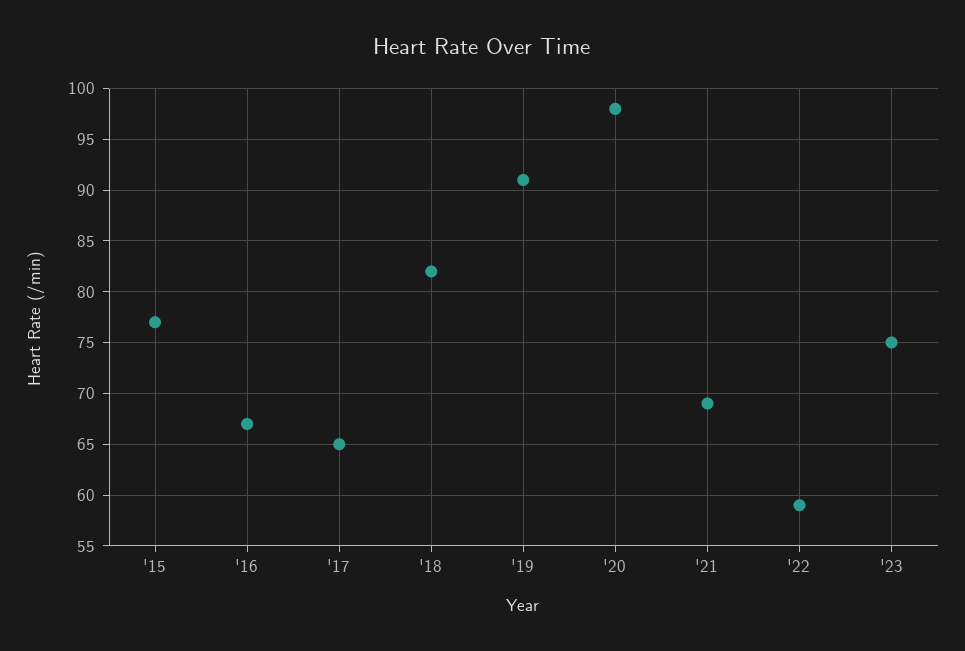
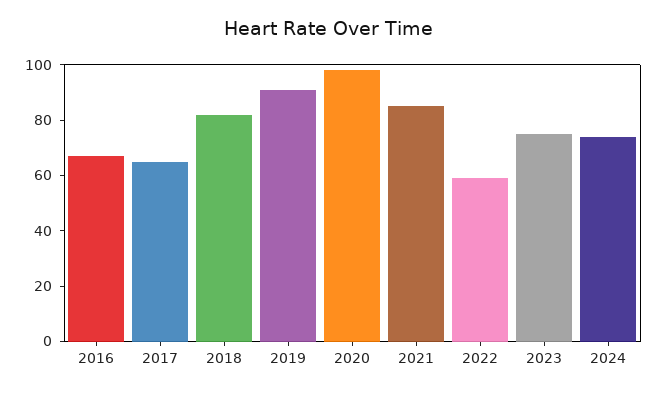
'15: 77 -> none
'21: 69 -> 85
2024: none -> 75

